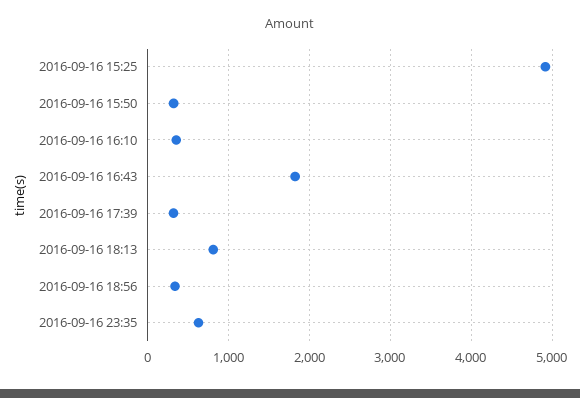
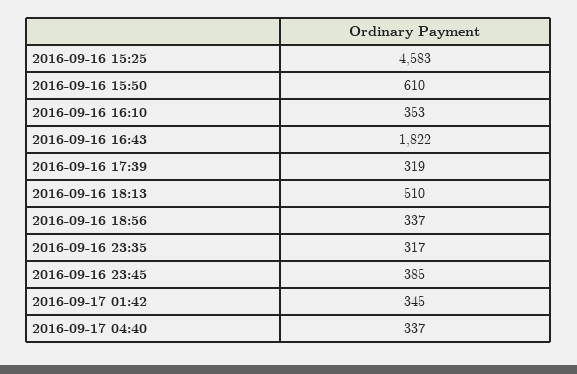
2016-09-16 15:25: 4900 -> 4583
2016-09-16 15:50: 300 -> 610
2016-09-16 18:13: 800 -> 510
2016-09-16 23:35: 600 -> 317
2016-09-16 23:45: none -> 385
2016-09-17 01:42: none -> 345
2016-09-17 04:40: none -> 337

